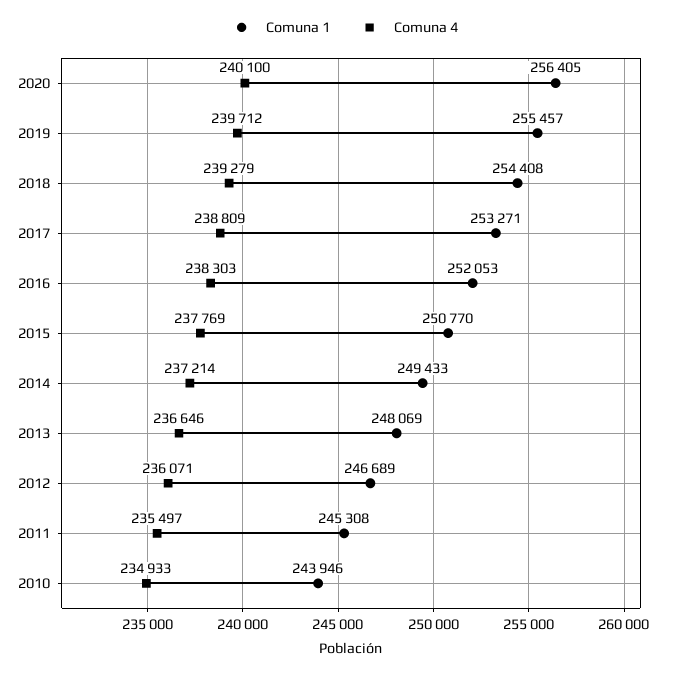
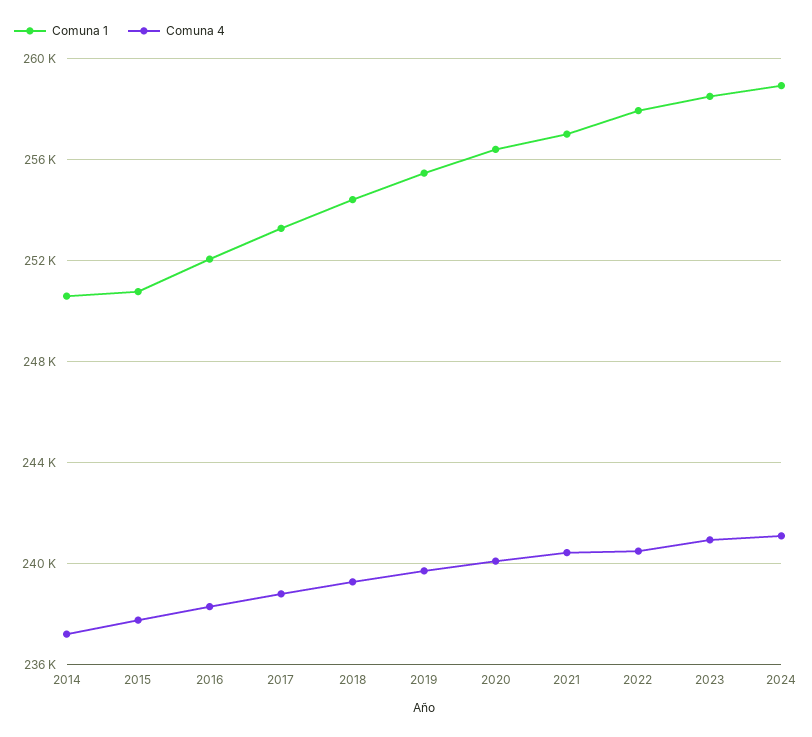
Comuna 1, 2014: 249433 -> 250500
Comuna 1, 2013: 248069 -> none
Comuna 4, 2013: 236646 -> none
Comuna 1, 2012: 246689 -> none
Comuna 4, 2012: 236071 -> none
Comuna 1, 2011: 245308 -> none
Comuna 4, 2011: 235497 -> none
Comuna 1, 2010: 243946 -> none
Comuna 4, 2010: 234933 -> none
Comuna 1, 2021: none -> 257000
Comuna 4, 2021: none -> 240500
Comuna 1, 2022: none -> 258000
Comuna 4, 2022: none -> 240500
Comuna 1, 2023: none -> 258500
Comuna 4, 2023: none -> 241000
Comuna 1, 2024: none -> 259000
Comuna 4, 2024: none -> 241000

